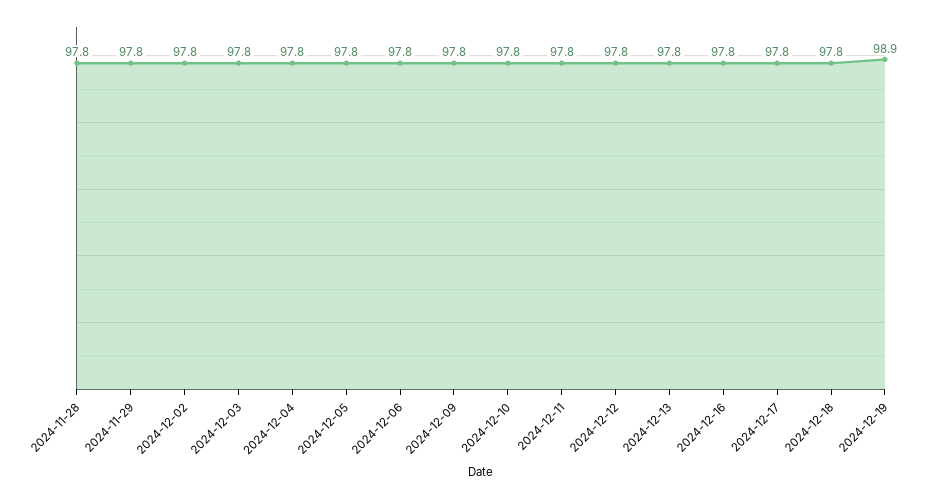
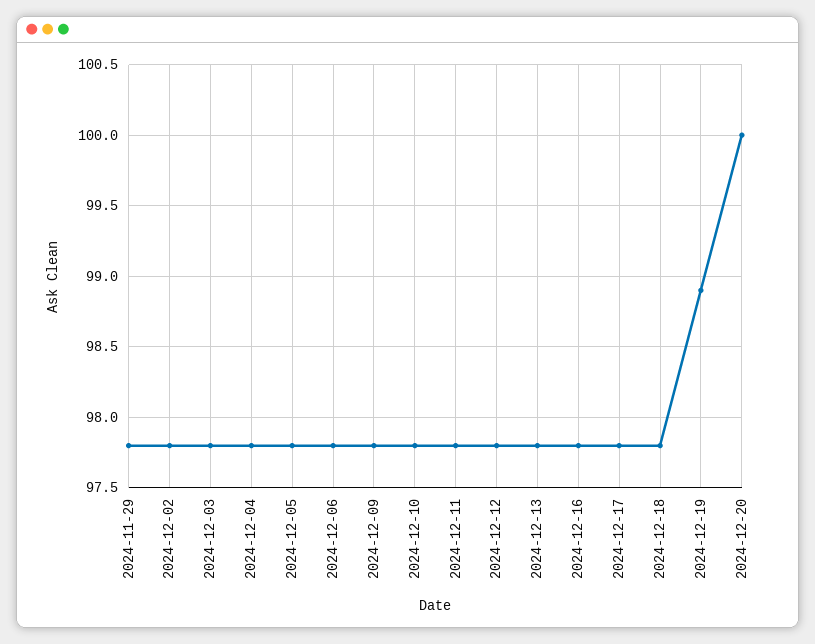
2024-11-28: 97.8 -> none
2024-12-20: none -> 100

